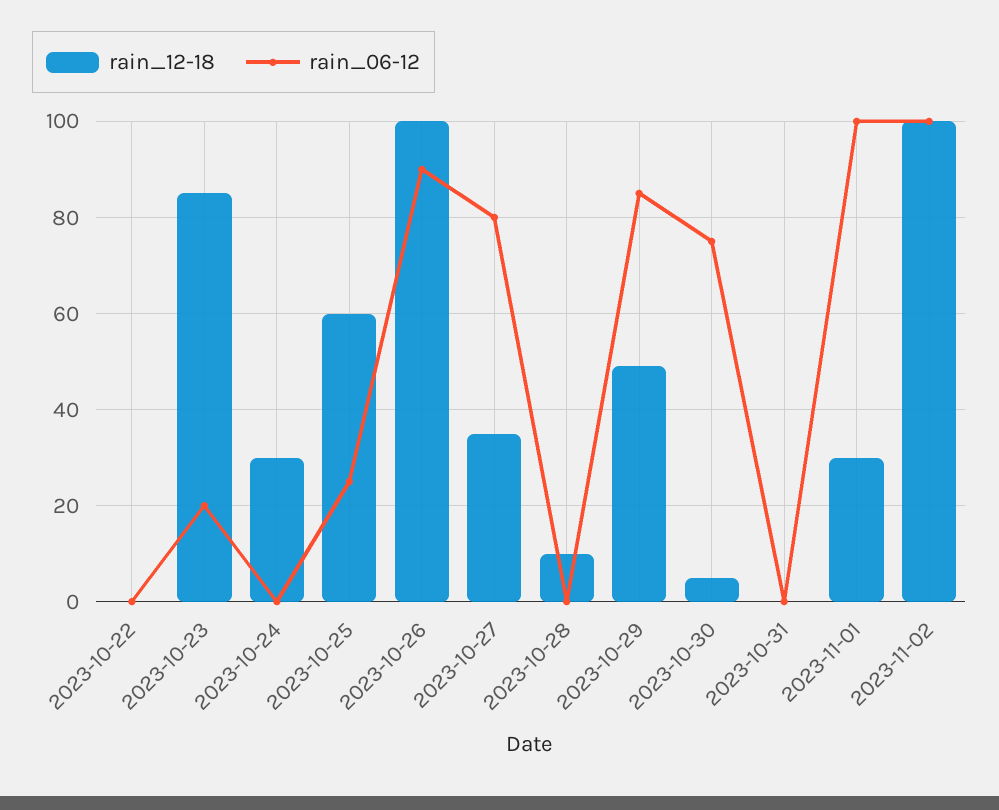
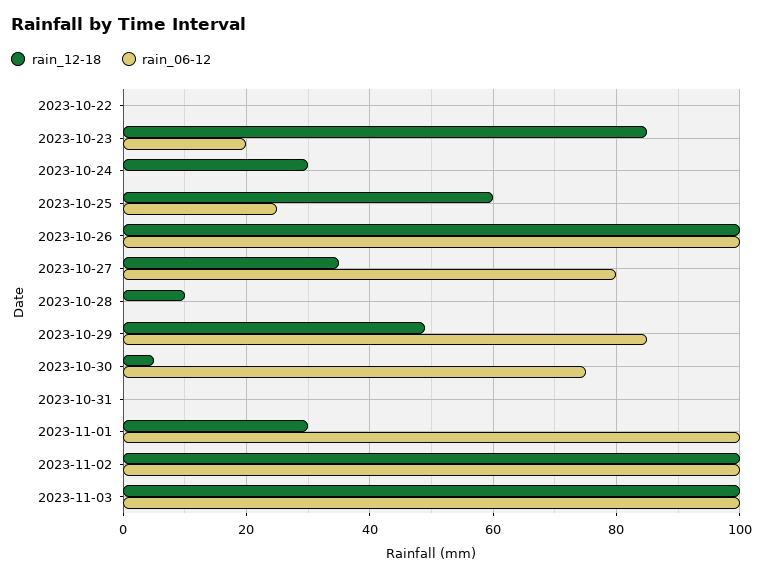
rain_06-12, 2023-10-26: 90 -> 100
rain_12-18, 2023-11-03: none -> 100
rain_06-12, 2023-11-03: none -> 100

